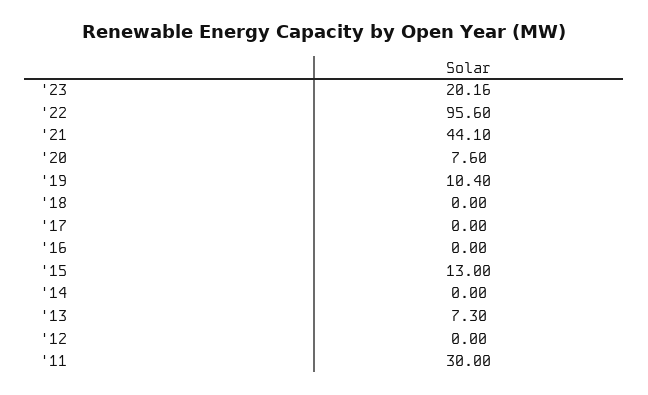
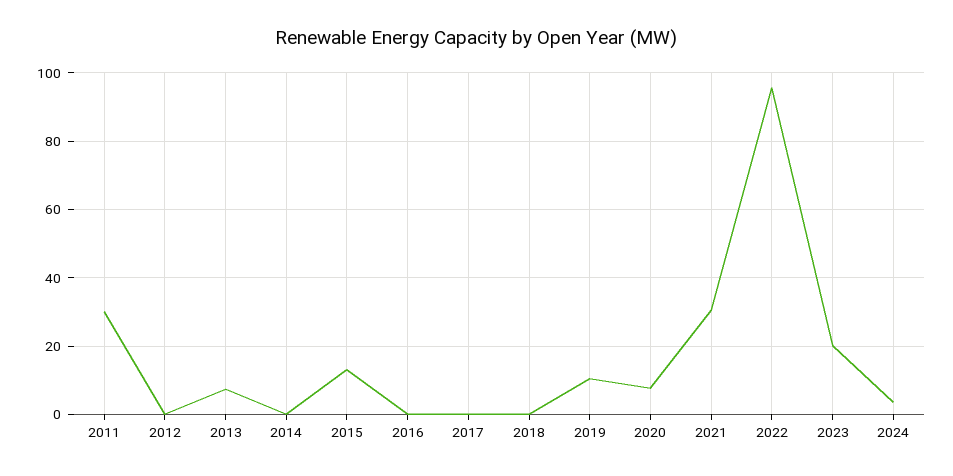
'21: 44.1 -> 30
2024: none -> 4

